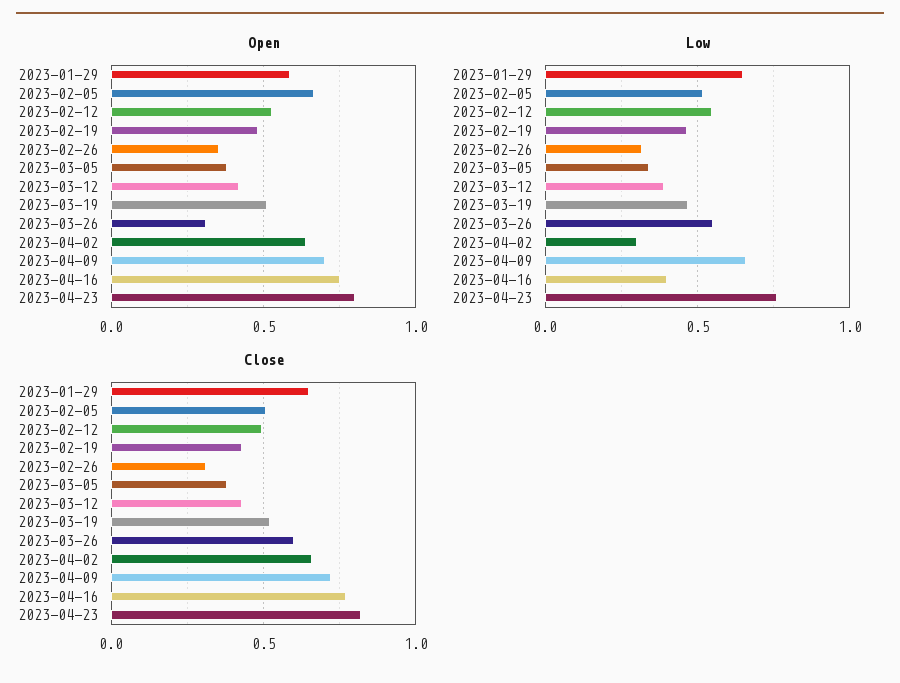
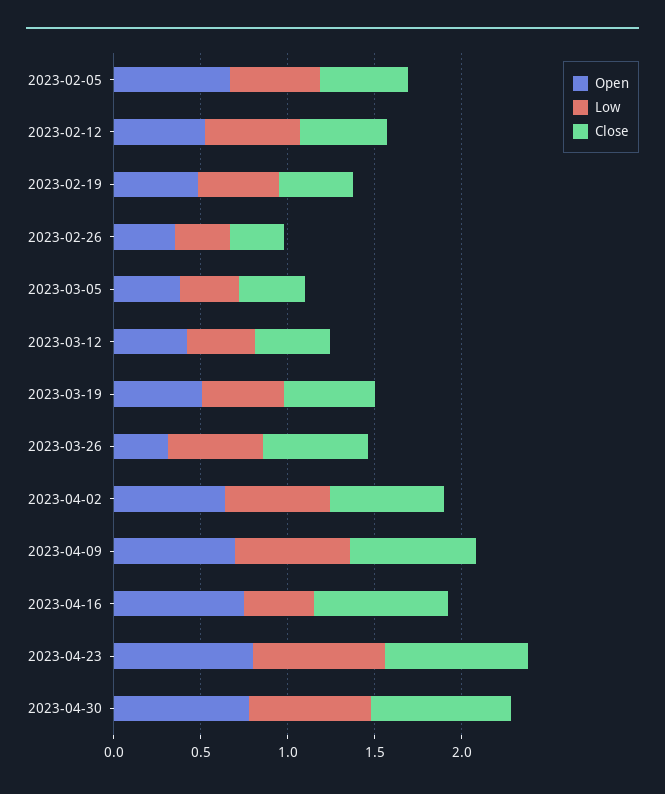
Open, 2023-01-29: 0.6 -> none
Low, 2023-01-29: 0.65 -> none
Low, 2023-04-02: 0.3 -> 0.6
Close, 2023-01-29: 0.65 -> none
Open, 2023-04-30: none -> 0.8
Low, 2023-04-30: none -> 0.7
Close, 2023-04-30: none -> 0.8

